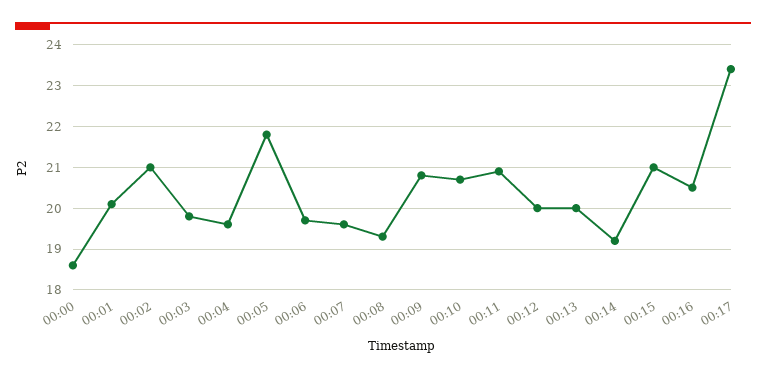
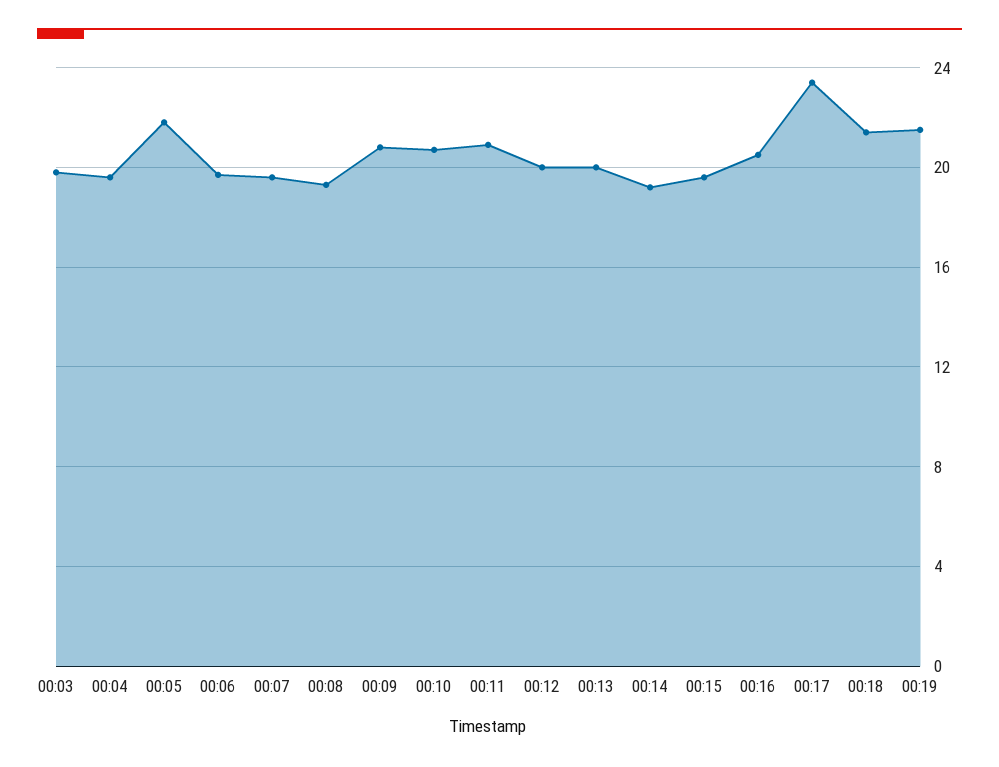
00:00: 18.5 -> none
00:01: 20 -> none
00:02: 21 -> none
00:15: 21 -> 19.5
00:18: none -> 21.5
00:19: none -> 21.5

